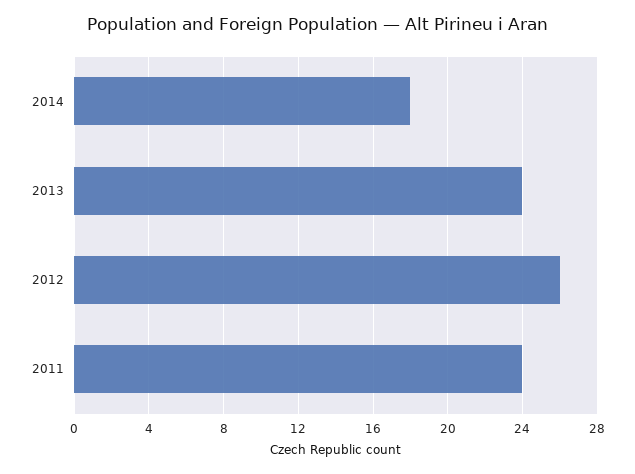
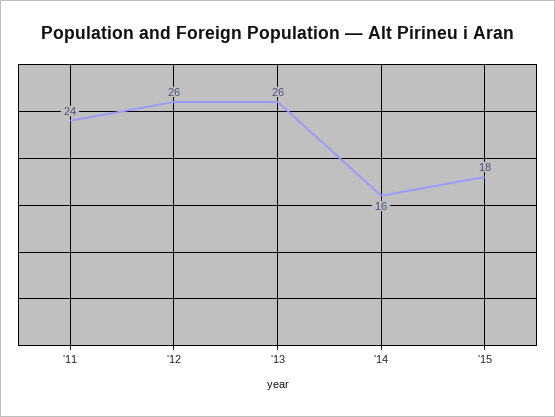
2014: 18 -> 16
2013: 24 -> 26
'15: none -> 18

